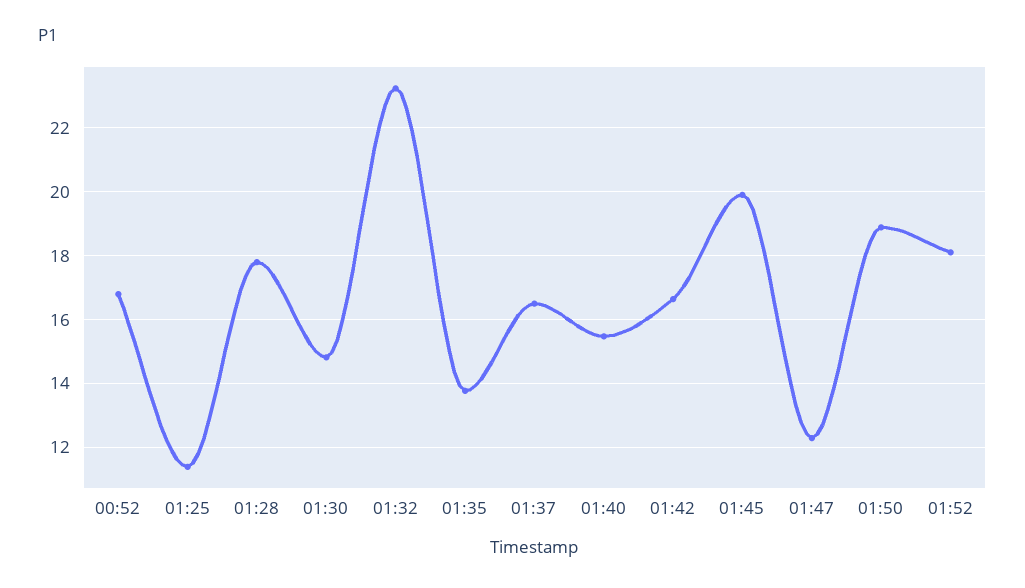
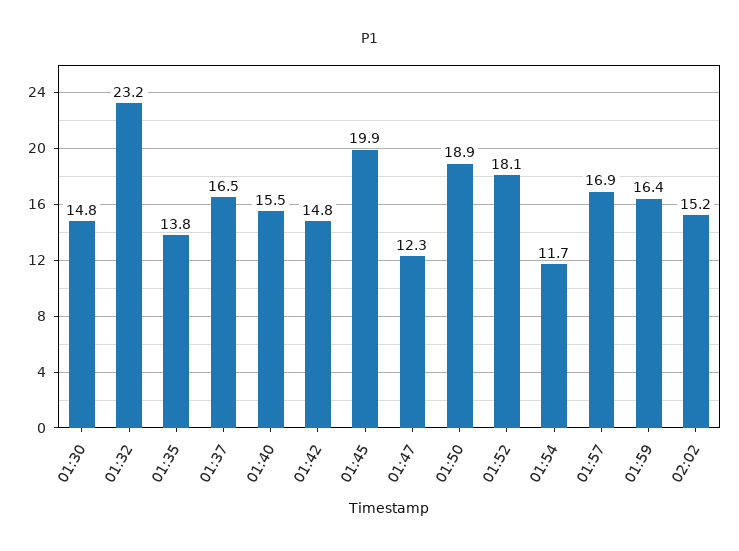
00:52: 16.8 -> none
01:25: 11.4 -> none
01:28: 17.8 -> none
01:42: 16.6 -> 14.8
01:54: none -> 11.7
01:57: none -> 16.9
01:59: none -> 16.4
02:02: none -> 15.2

